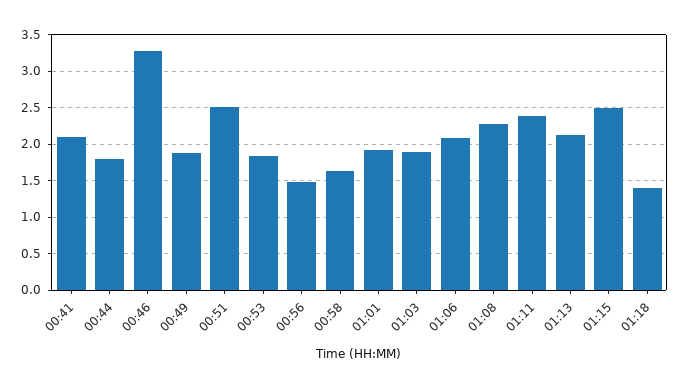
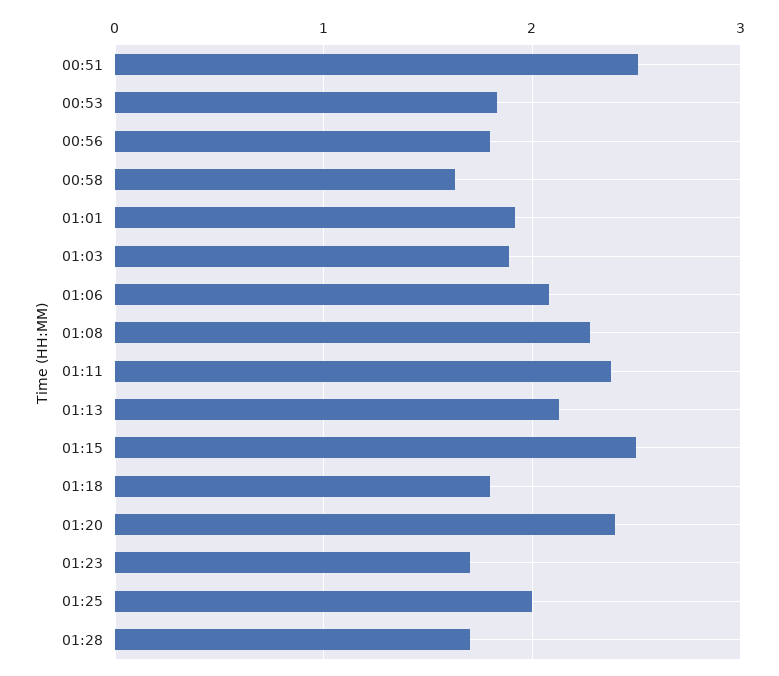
00:41: 2.1 -> none
00:44: 1.8 -> none
00:46: 3.3 -> none
00:49: 1.9 -> none
00:56: 1.5 -> 1.8
01:18: 1.4 -> 1.8
01:20: none -> 2.4
01:23: none -> 1.7
01:25: none -> 2
01:28: none -> 1.7

